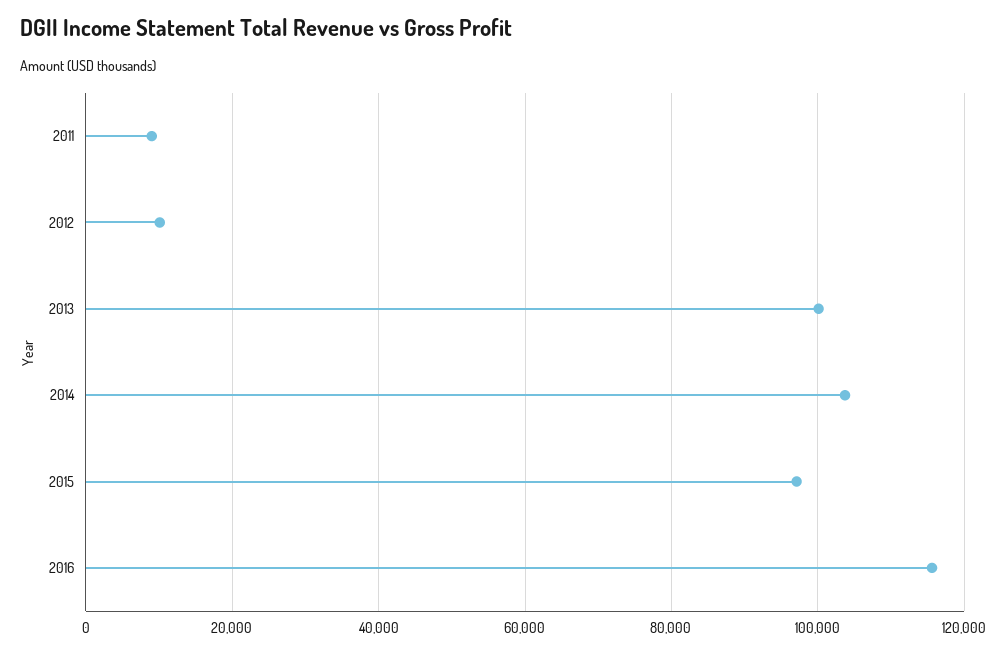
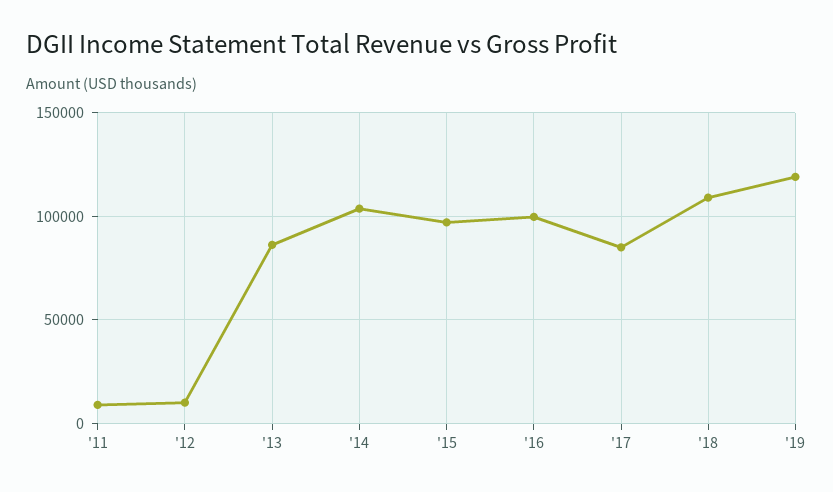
2013: 100000 -> 85000
2016: 116000 -> 100000
'17: none -> 85000
'18: none -> 110000
'19: none -> 120000

